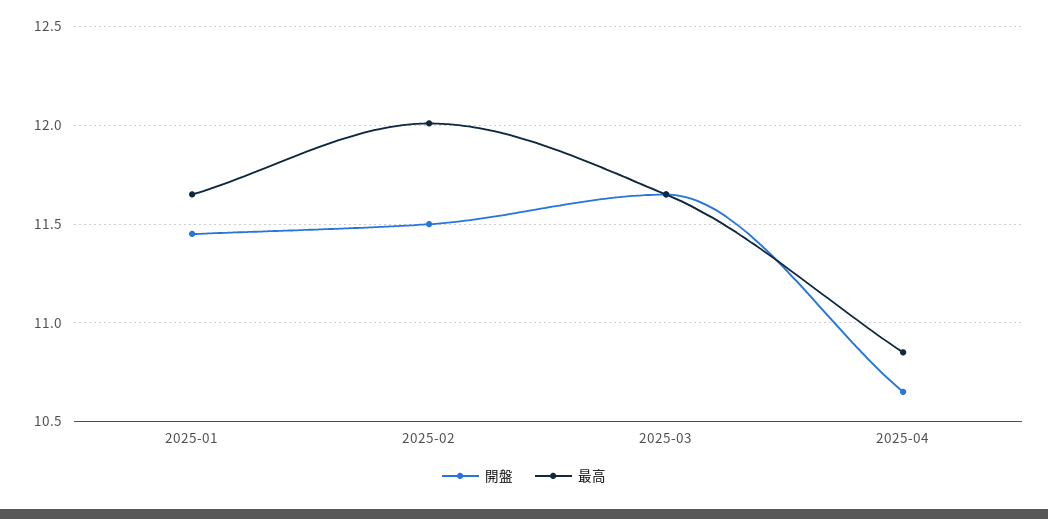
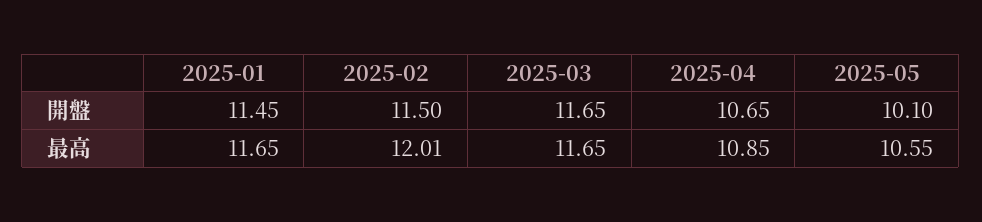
開盤, 2025-05: none -> 10.1
最高, 2025-05: none -> 10.55

